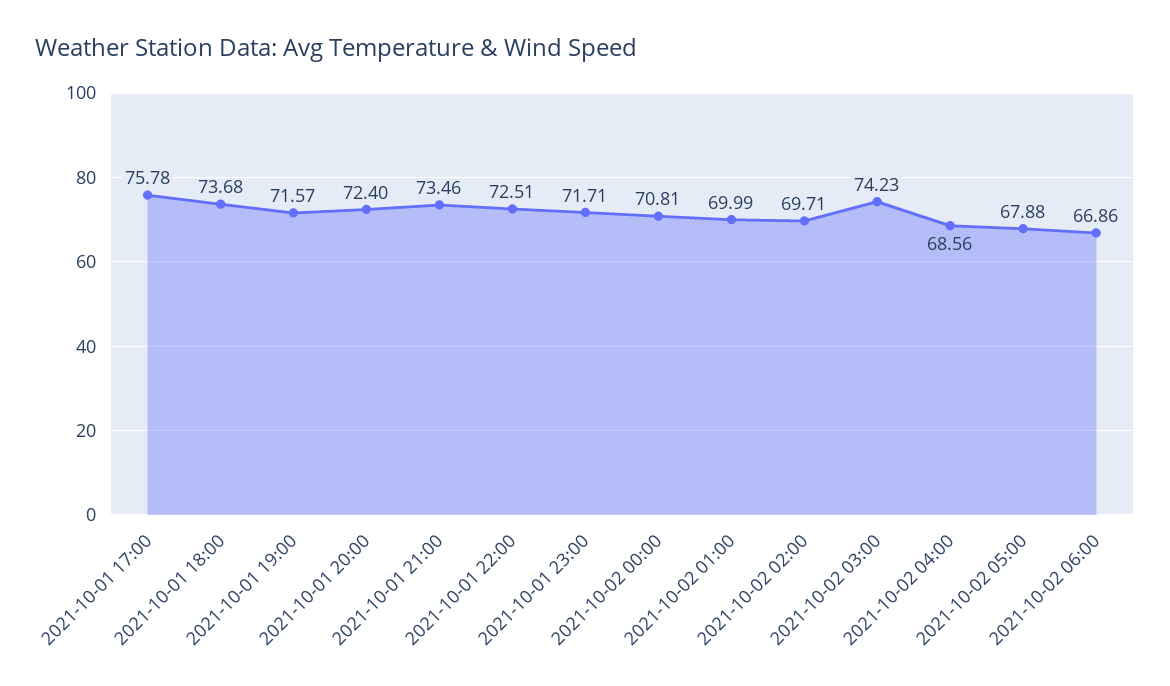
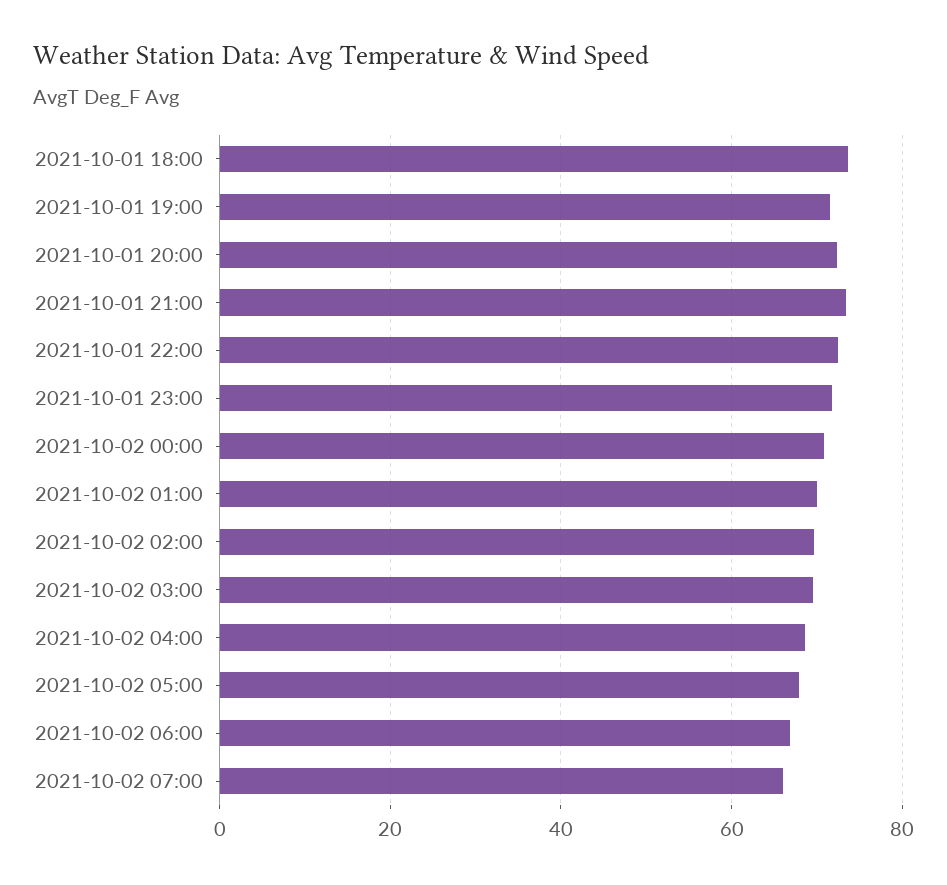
2021-10-01 17:00: 75.78 -> none
2021-10-02 03:00: 74.23 -> 70
2021-10-02 07:00: none -> 66

